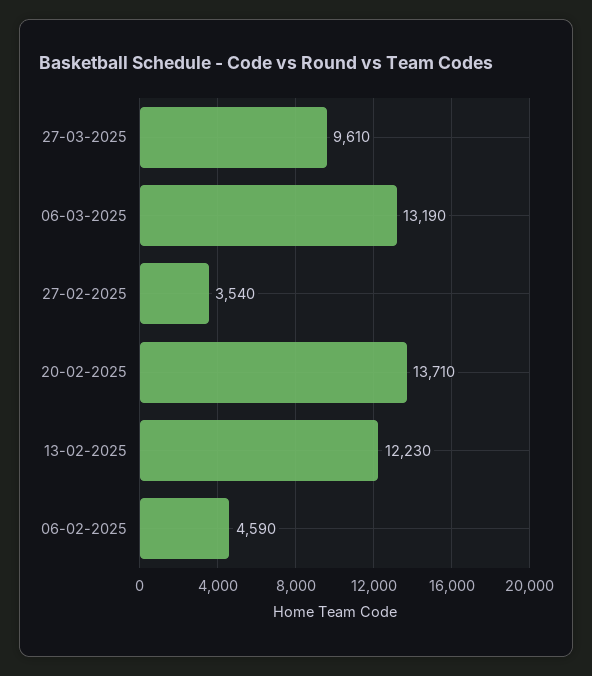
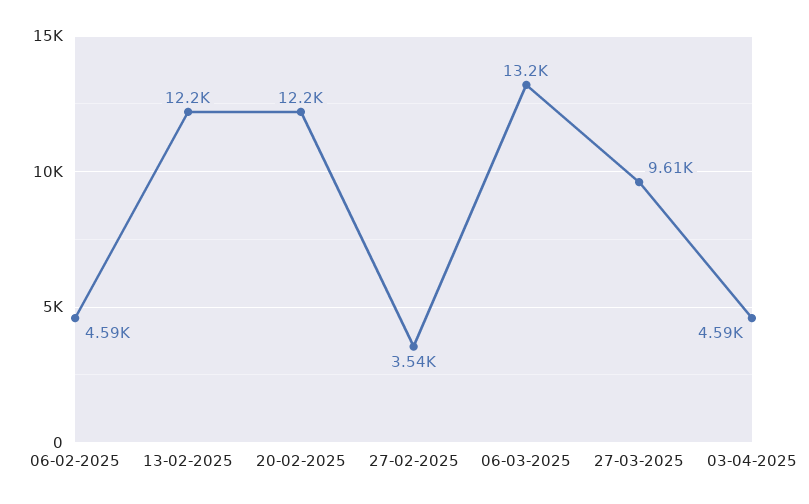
20-02-2025: 13710 -> 12200
03-04-2025: none -> 4590

